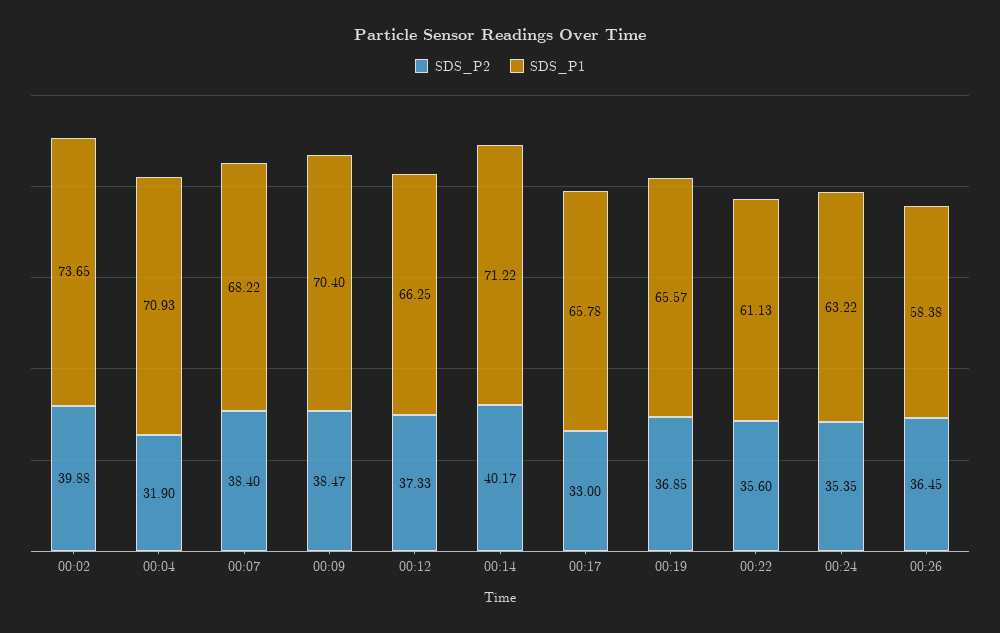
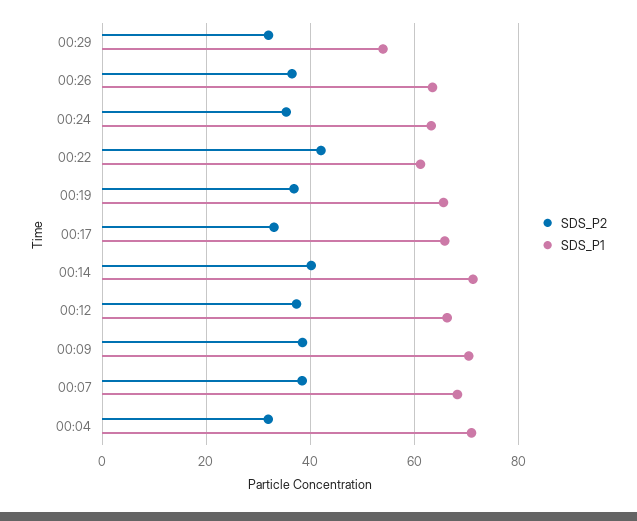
SDS_P2, 00:02: 39.88 -> none
SDS_P1, 00:02: 73.65 -> none
SDS_P2, 00:22: 35.6 -> 42
SDS_P1, 00:26: 58.38 -> 64
SDS_P2, 00:29: none -> 32
SDS_P1, 00:29: none -> 54

